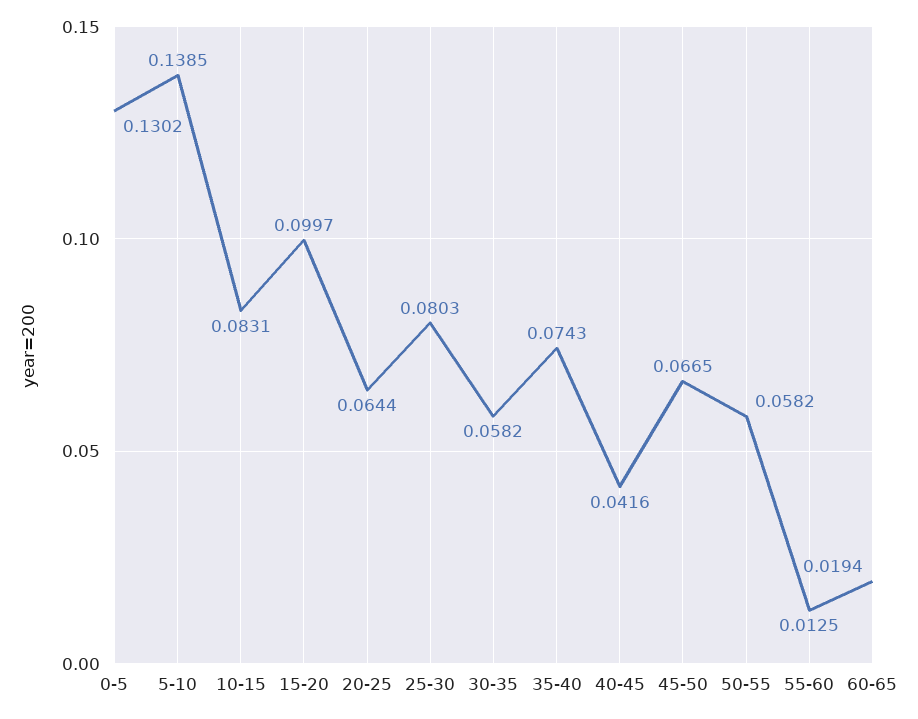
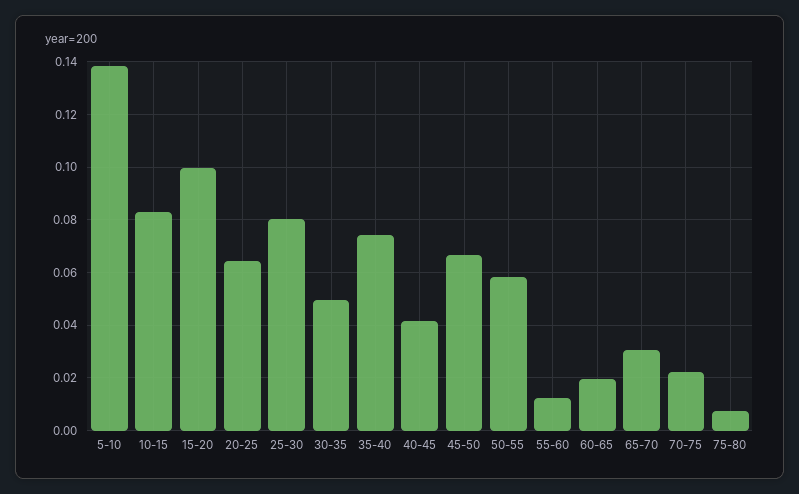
0-5: 0.1302 -> none
30-35: 0.0582 -> 0.05
65-70: none -> 0.03
70-75: none -> 0.0225
75-80: none -> 0.0075

